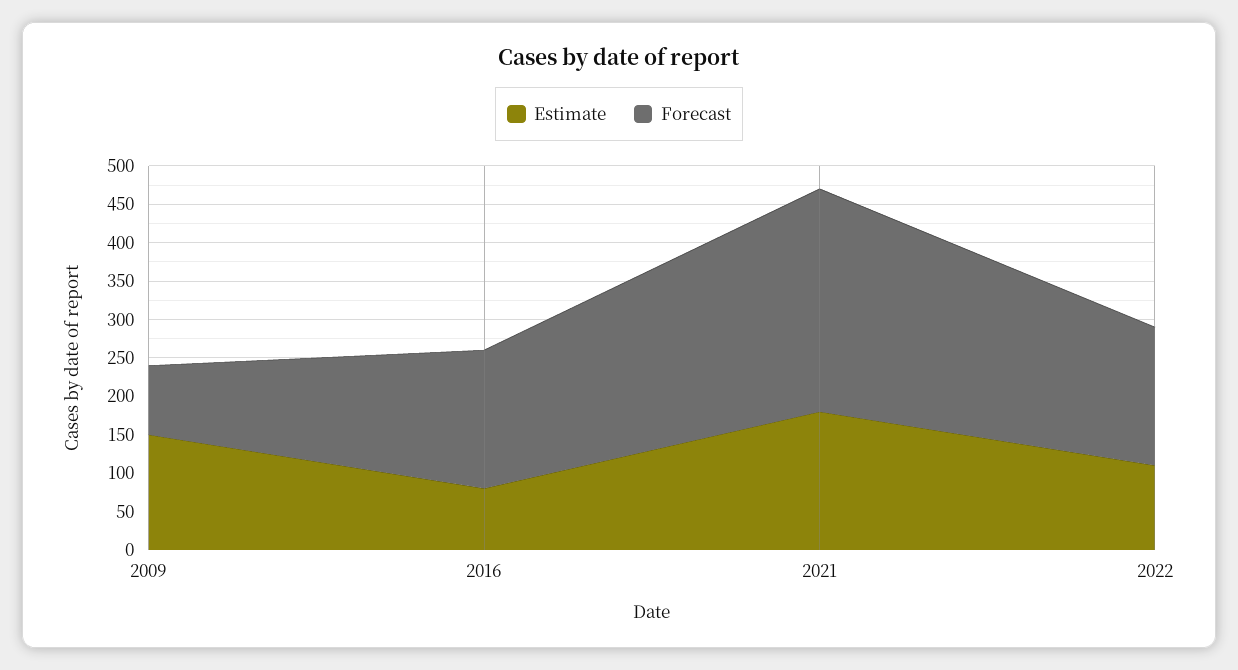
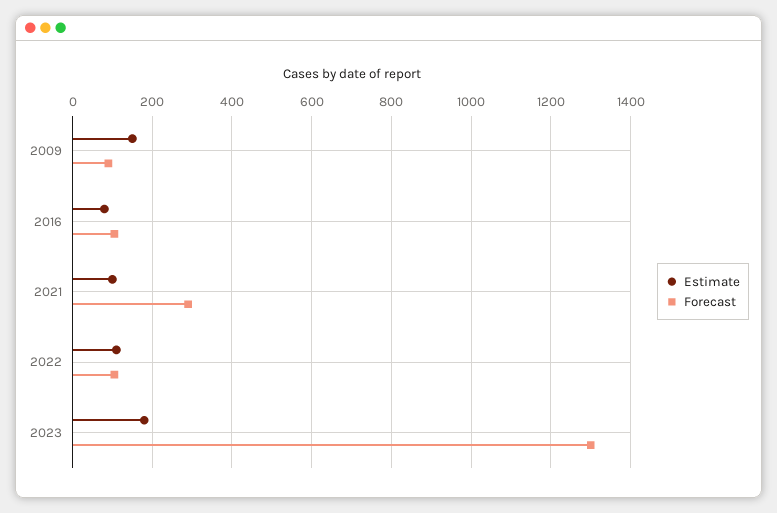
Forecast, 2016: 175 -> 100
Estimate, 2021: 175 -> 100
Forecast, 2022: 175 -> 100
Estimate, 2023: none -> 180
Forecast, 2023: none -> 1300

